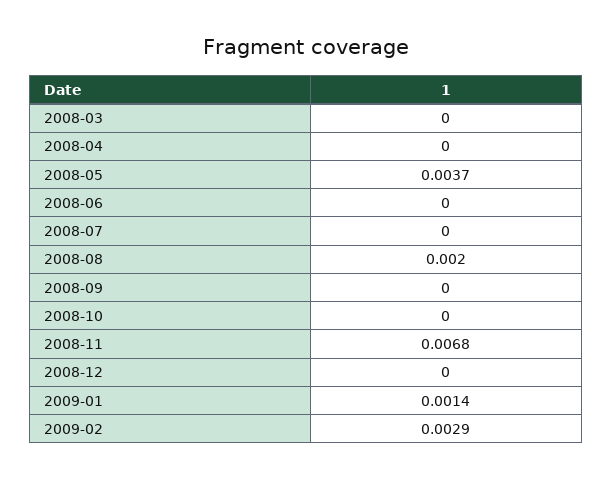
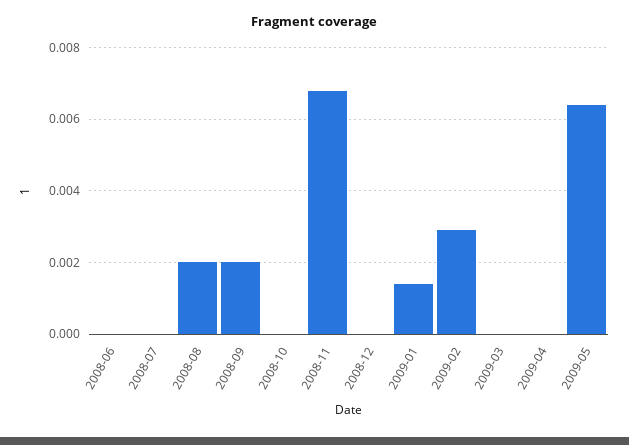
2008-03: 0 -> none
2008-04: 0 -> none
2008-05: 0.0037 -> none
2008-09: 0 -> 0.002
2009-03: none -> 0
2009-04: none -> 0
2009-05: none -> 0.0065

